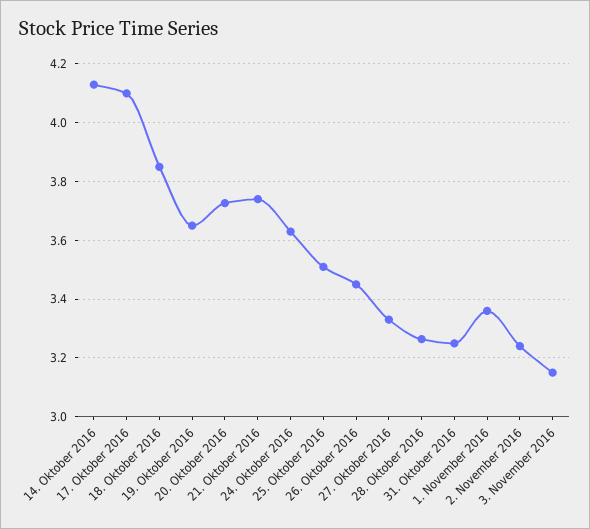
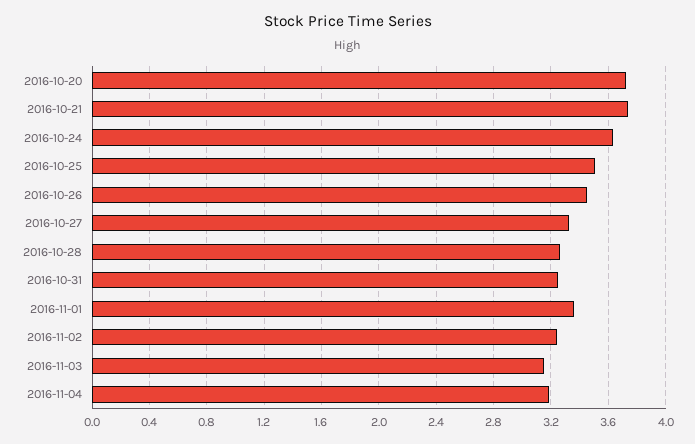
14. Oktober 2016: 4.125 -> none
17. Oktober 2016: 4.1 -> none
18. Oktober 2016: 3.85 -> none
19. Oktober 2016: 3.65 -> none
2016-11-04: none -> 3.2

